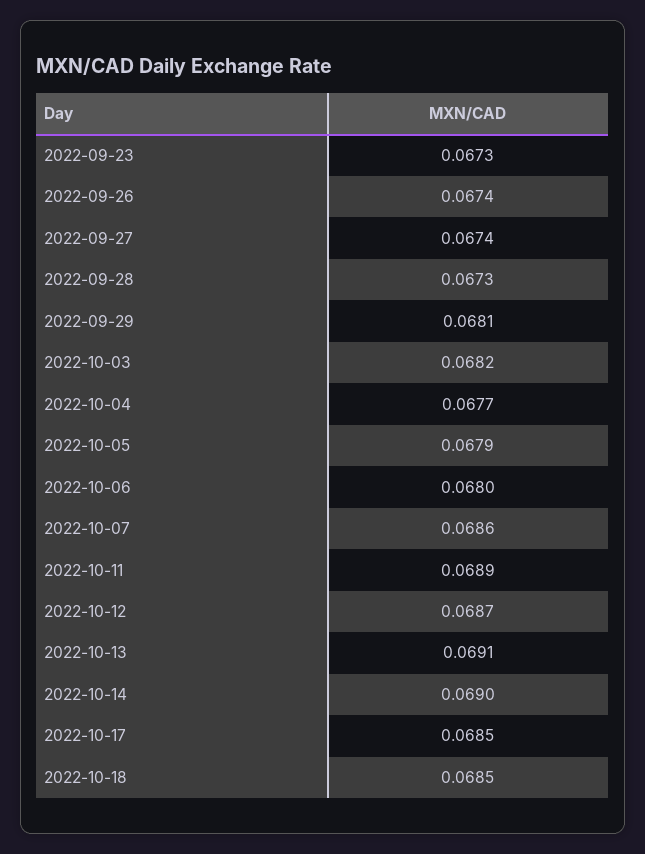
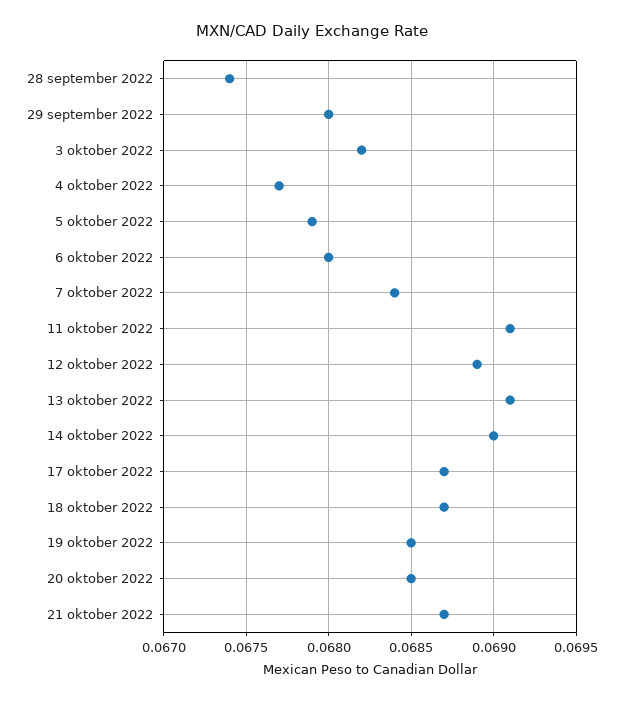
2022-09-23: 0.0673 -> none
2022-09-26: 0.0674 -> none
2022-09-27: 0.0674 -> none
2022-09-28: 0.0673 -> 0.0674
2022-09-29: 0.0681 -> 0.068
2022-10-07: 0.0686 -> 0.0684
2022-10-11: 0.0689 -> 0.0691
2022-10-12: 0.0687 -> 0.0689
2022-10-17: 0.0685 -> 0.0687
2022-10-18: 0.0685 -> 0.0687
19 oktober 2022: none -> 0.0685
20 oktober 2022: none -> 0.0685
21 oktober 2022: none -> 0.0687

